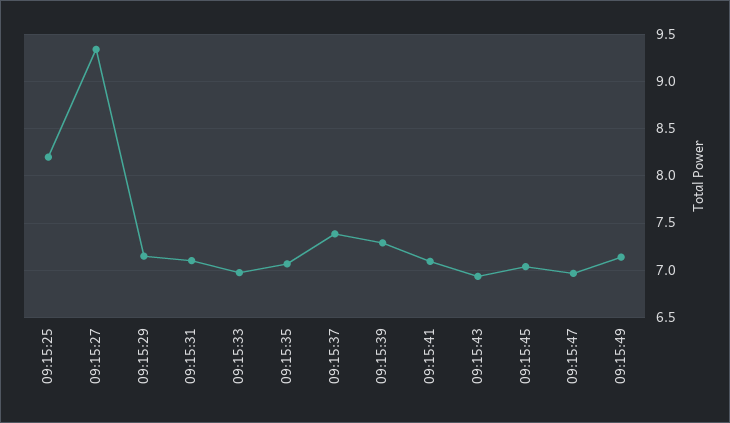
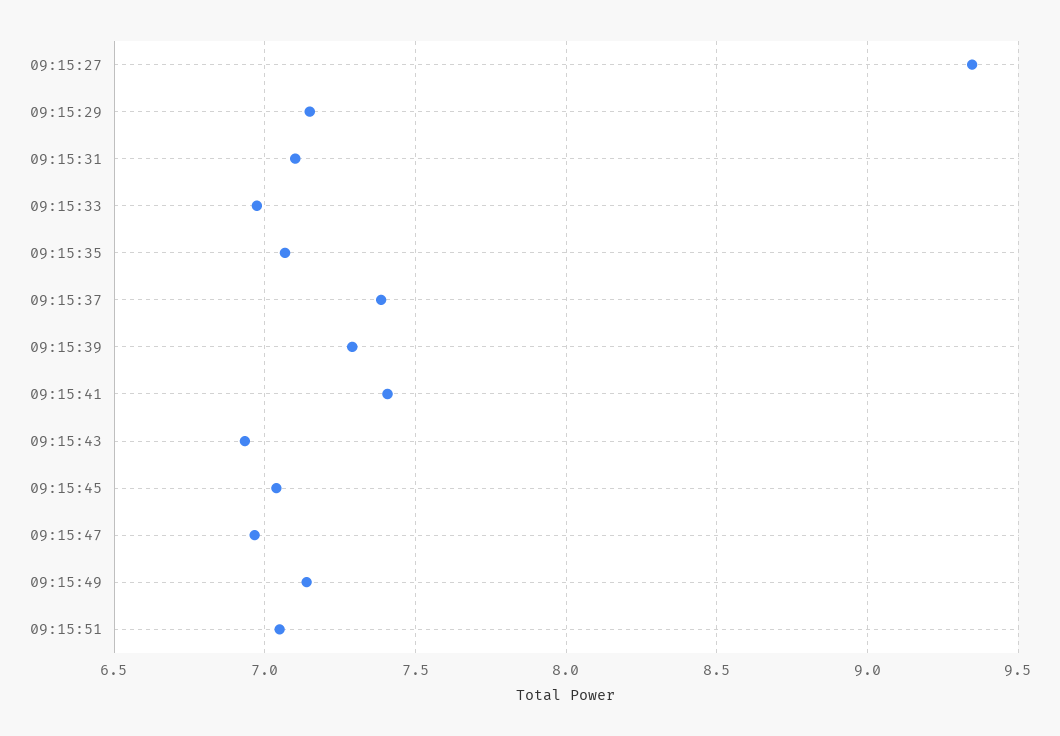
09:15:25: 8.2 -> none
09:15:41: 7.1 -> 7.4
09:15:51: none -> 7.05

